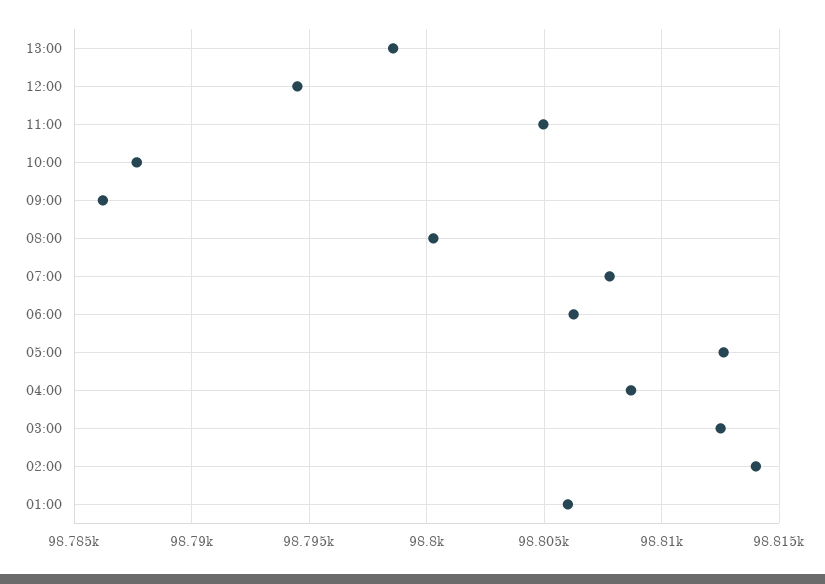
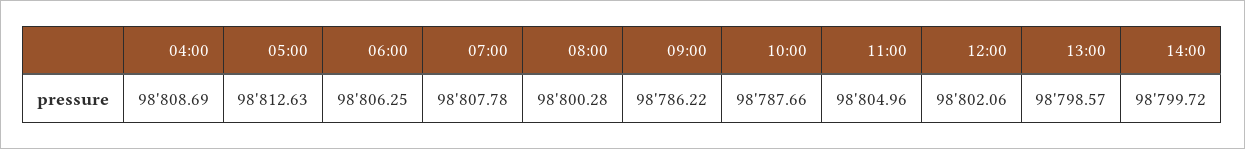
12:00: 98794.5 -> 98802.06
03:00: 98812.5 -> none
02:00: 98814 -> none
01:00: 98806 -> none
14:00: none -> 98799.72

